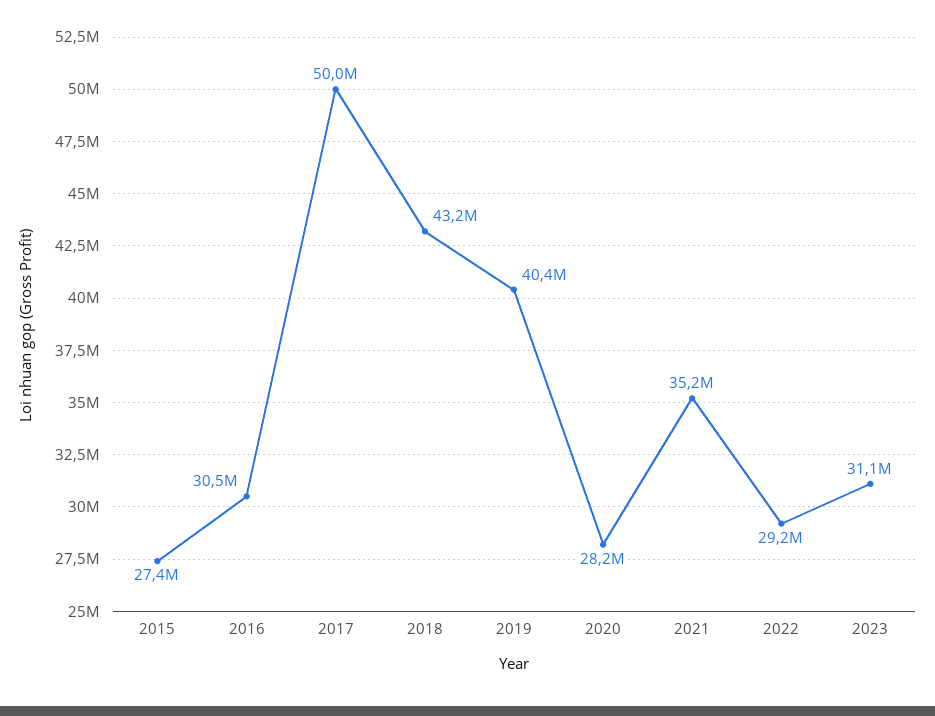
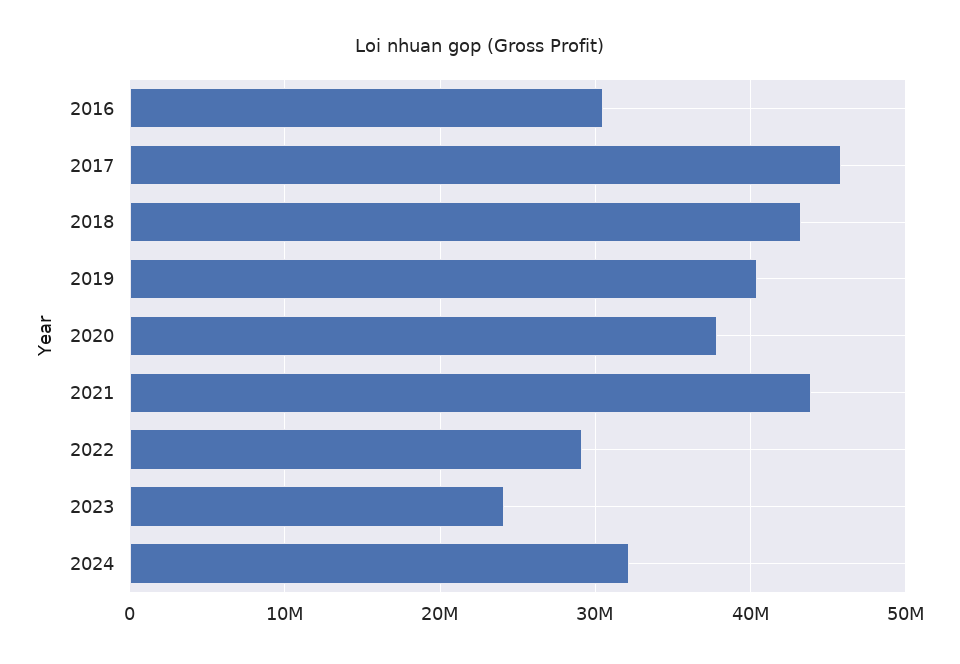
2015: 27400000 -> none
2017: 50000000 -> 46000000
2020: 28200000 -> 38000000
2021: 35200000 -> 44000000
2023: 31100000 -> 24000000
2024: none -> 32000000

